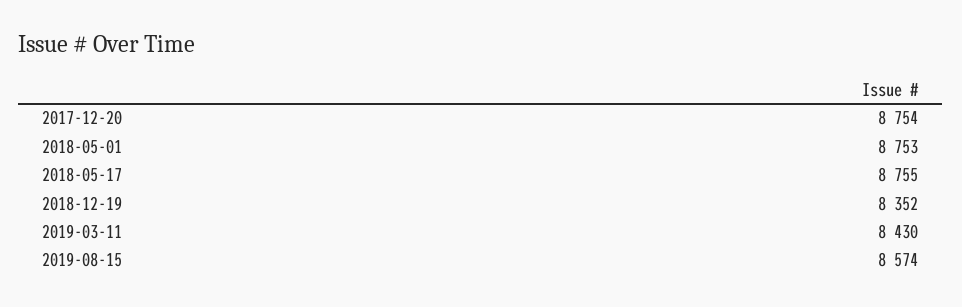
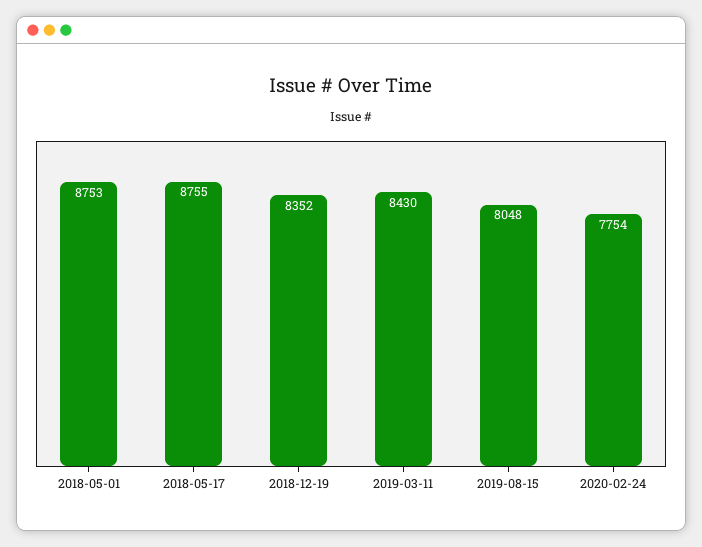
2017-12-20: 8754 -> none
2019-08-15: 8574 -> 8048
2020-02-24: none -> 7754

